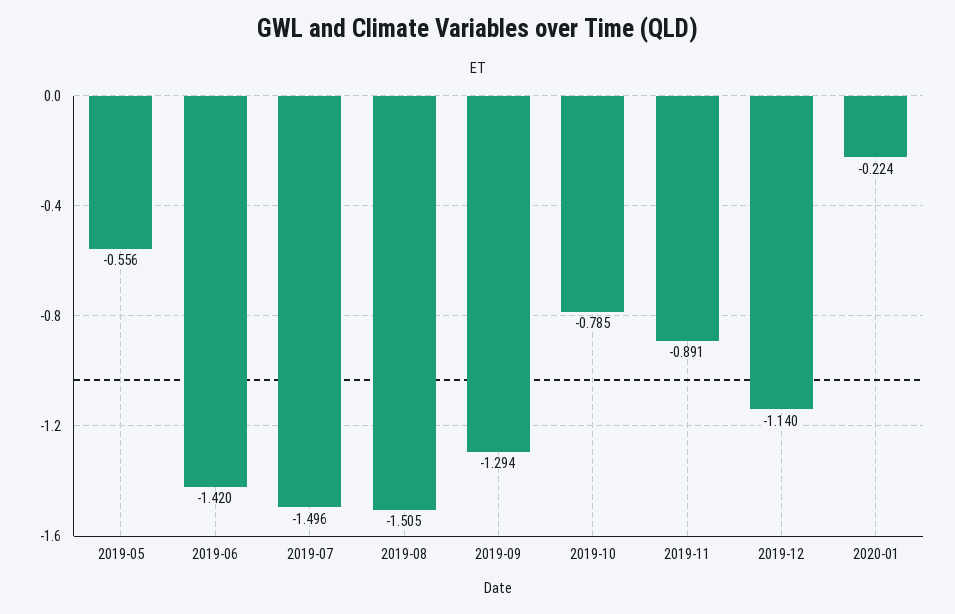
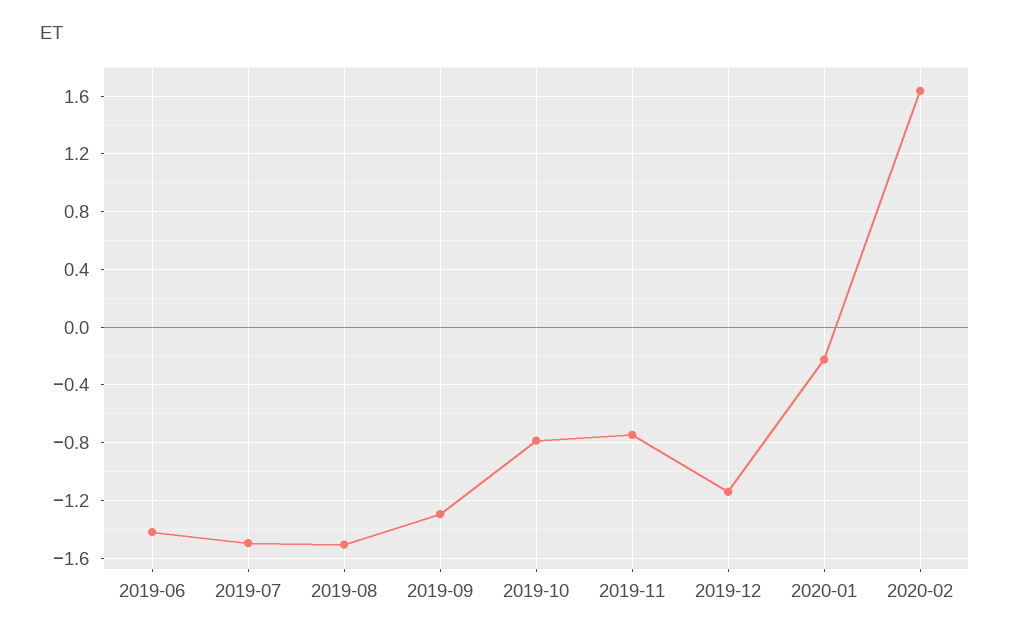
2019-05: -0.556 -> none
2019-11: -0.891 -> -0.75
2020-02: none -> 1.65

